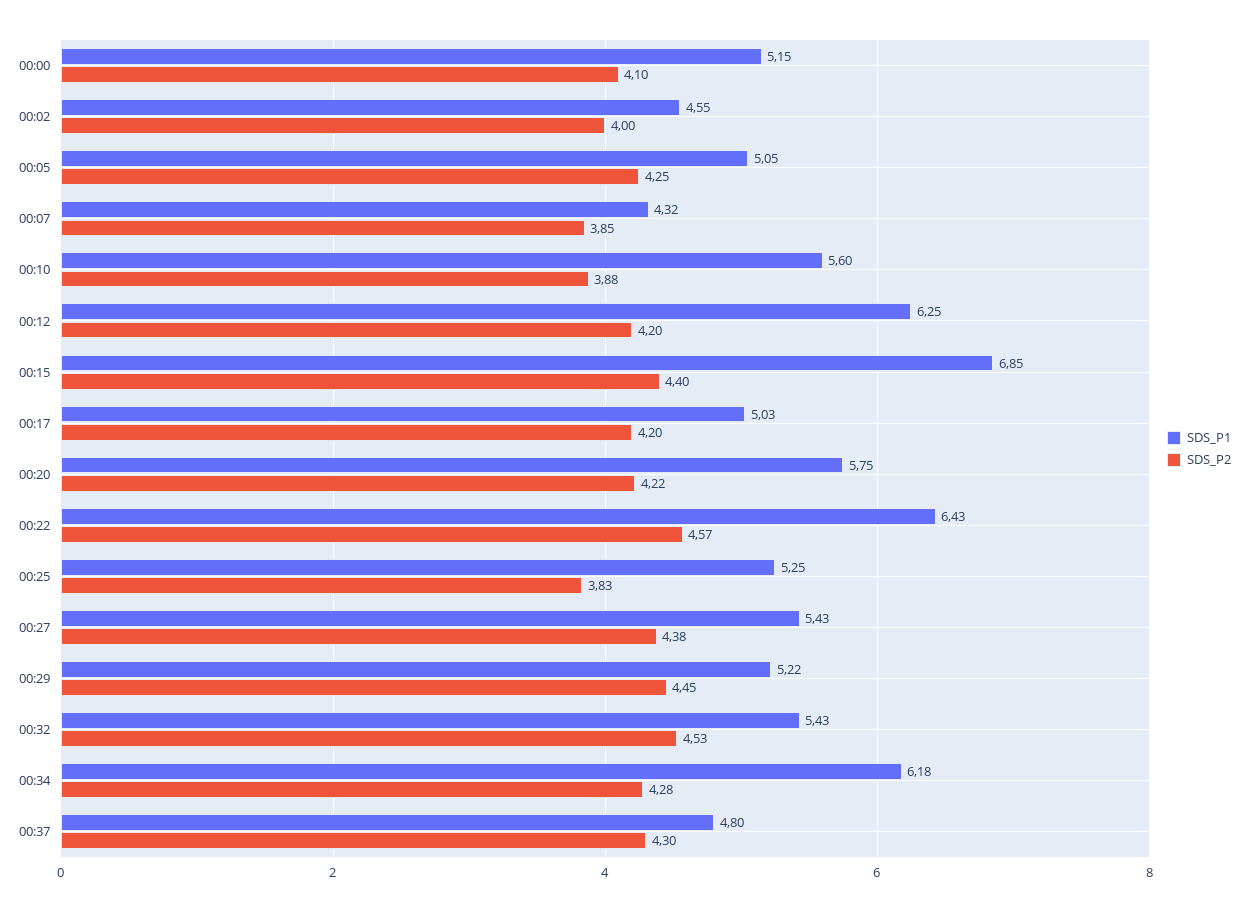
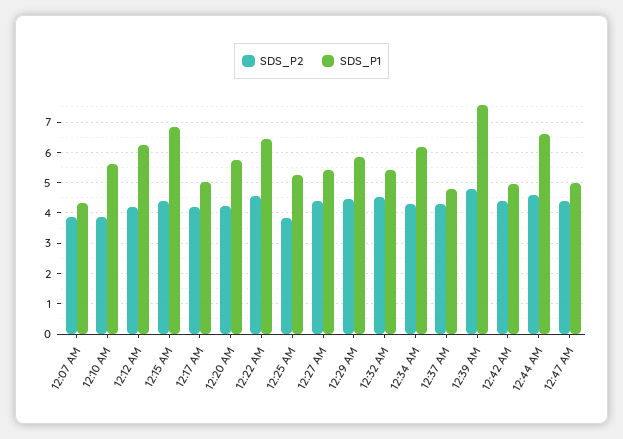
SDS_P1, 00:00: 5.15 -> none
SDS_P2, 00:00: 4.1 -> none
SDS_P1, 00:02: 4.55 -> none
SDS_P2, 00:02: 4 -> none
SDS_P1, 00:05: 5.05 -> none
SDS_P2, 00:05: 4.25 -> none
SDS_P1, 00:29: 5.22 -> 5.8
SDS_P2, 12:39 AM: none -> 4.8
SDS_P1, 12:39 AM: none -> 7.6
SDS_P2, 12:42 AM: none -> 4.4
SDS_P1, 12:42 AM: none -> 5
SDS_P2, 12:44 AM: none -> 4.6
SDS_P1, 12:44 AM: none -> 6.6
SDS_P2, 12:47 AM: none -> 4.4
SDS_P1, 12:47 AM: none -> 5

